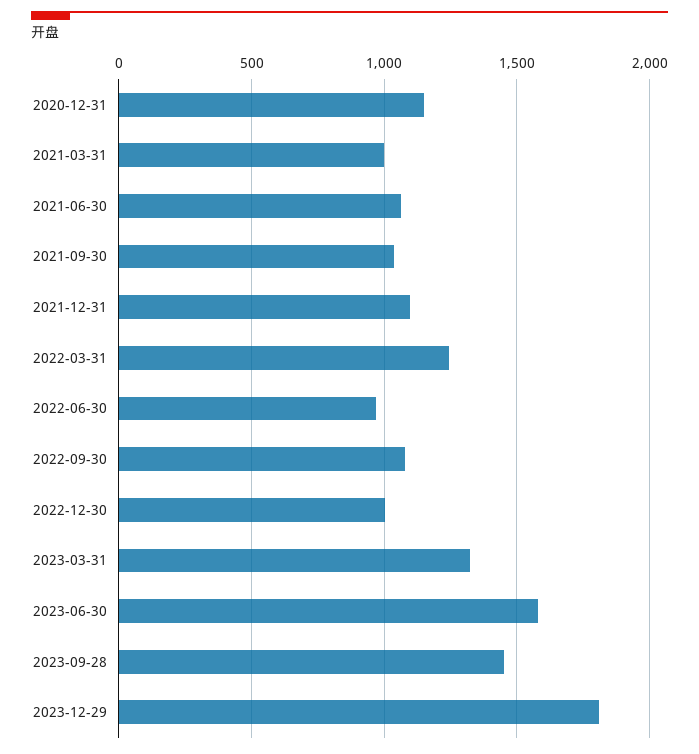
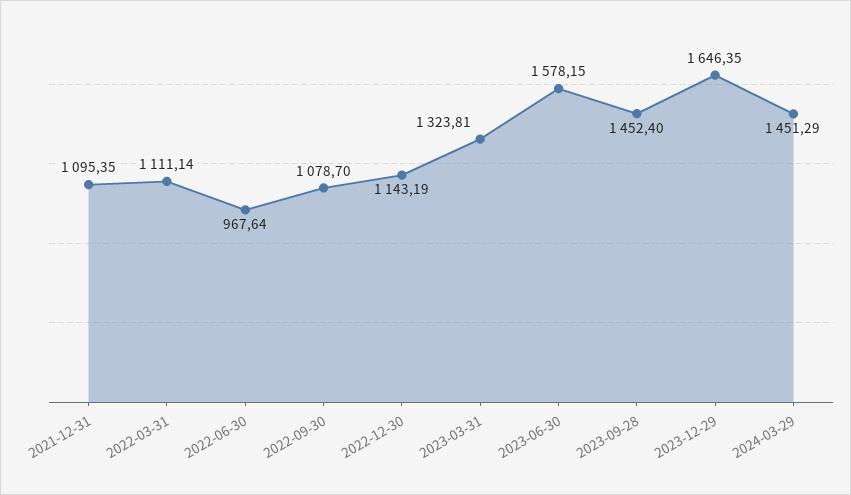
2020-12-31: 1150 -> none
2021-03-31: 1000 -> none
2021-06-30: 1050 -> none
2021-09-30: 1050 -> none
2022-03-31: 1250 -> 1111.14
2022-12-30: 1000 -> 1143.19
2023-12-29: 1800 -> 1646.35
2024-03-29: none -> 1451.29

